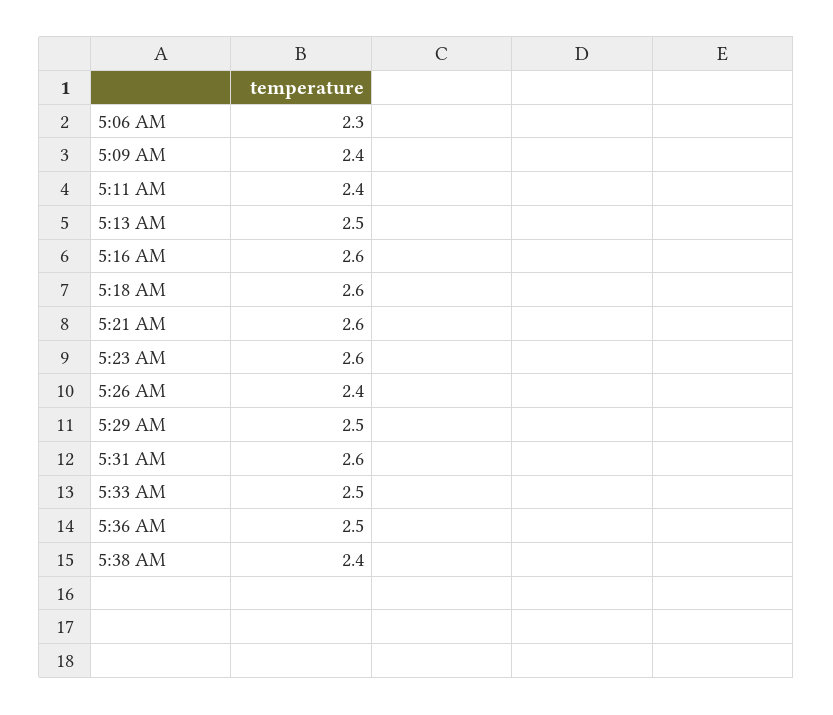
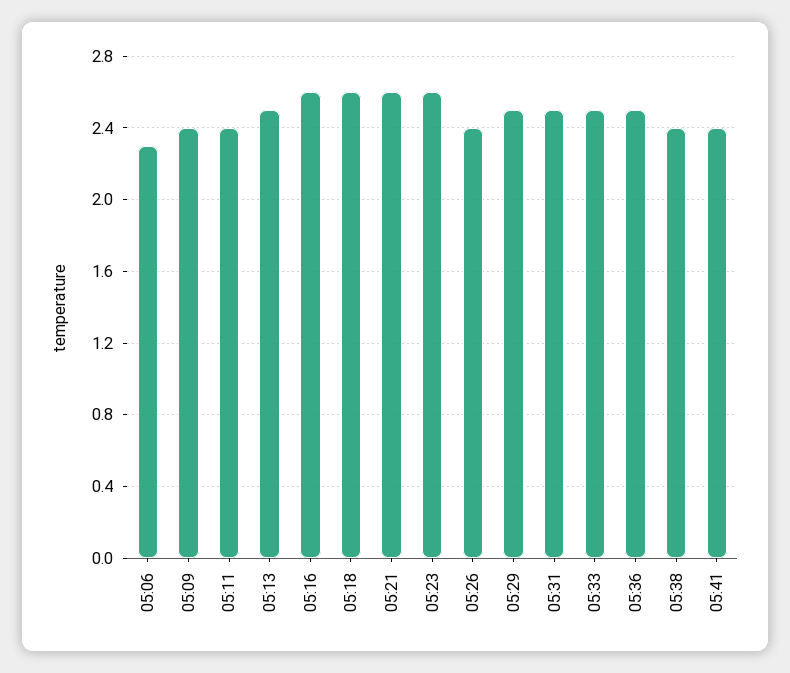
5:31 AM: 2.6 -> 2.5
05:41: none -> 2.4

